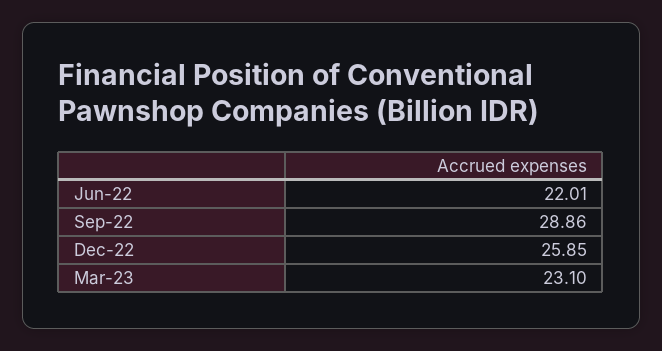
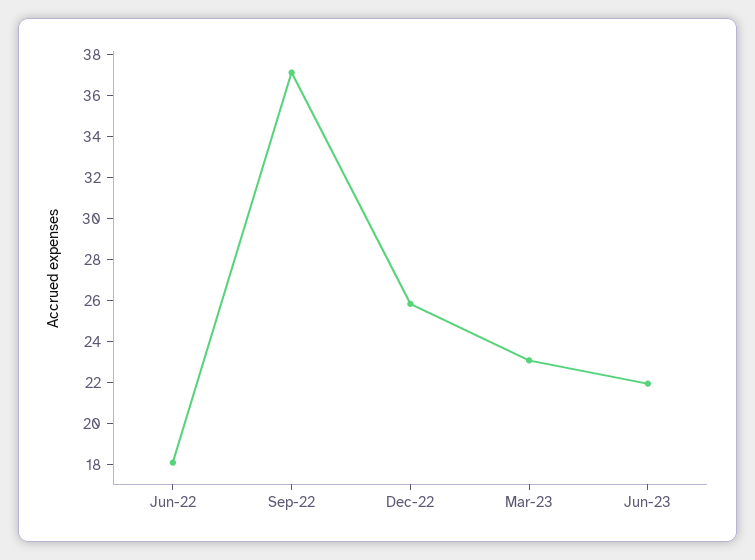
Jun-22: 22.01 -> 18
Sep-22: 28.86 -> 37
Jun-23: none -> 22

